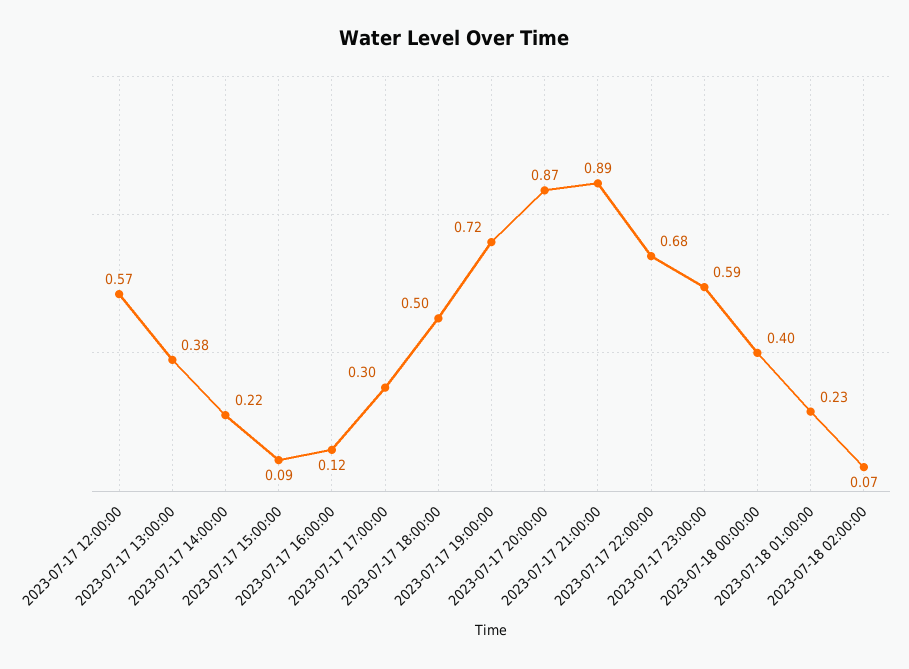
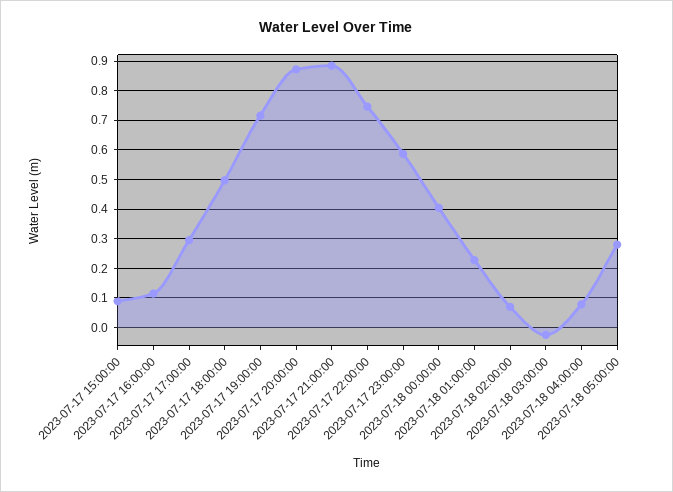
2023-07-17 12:00:00: 0.57 -> none
2023-07-17 13:00:00: 0.38 -> none
2023-07-17 14:00:00: 0.22 -> none
2023-07-17 22:00:00: 0.68 -> 0.75
2023-07-18 03:00:00: none -> -0.025
2023-07-18 04:00:00: none -> 0.075
2023-07-18 05:00:00: none -> 0.275

